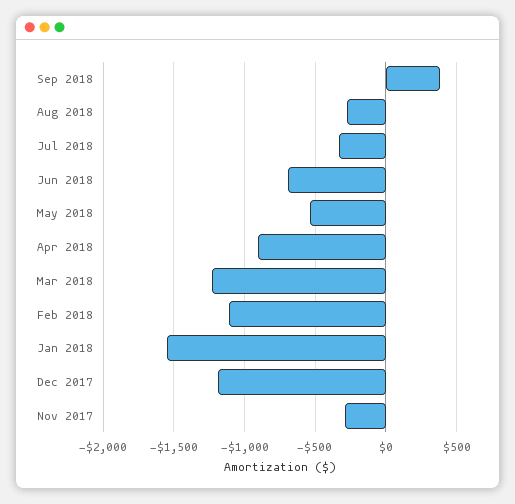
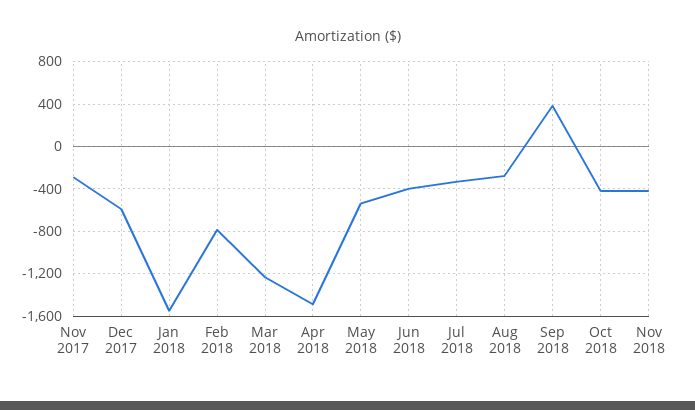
Jun 2018: -700 -> -400
Apr 2018: -900 -> -1500
Feb 2018: -1100 -> -800
Dec 2017: -1200 -> -600
Oct 2018: none -> -400
Nov 2018: none -> -400

